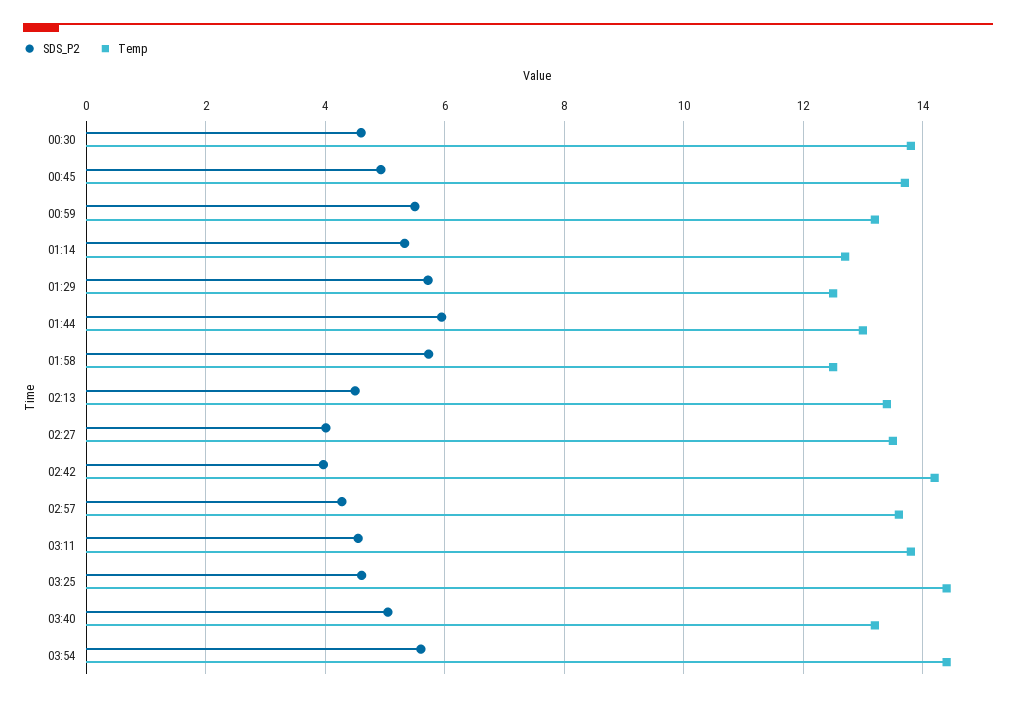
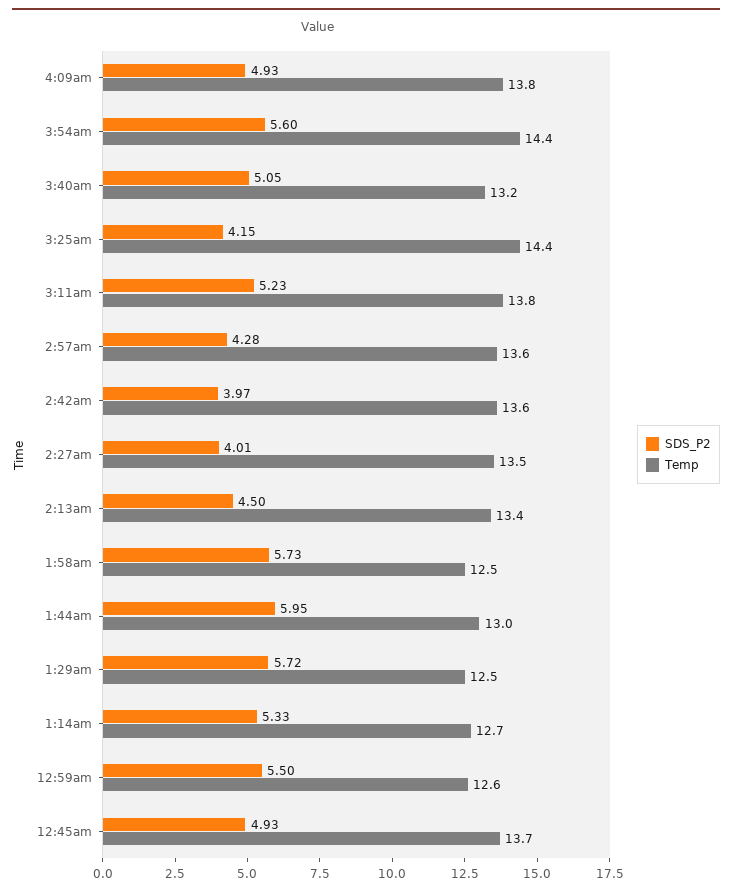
SDS_P2, 00:30: 4.6 -> none
Temp, 00:30: 13.8 -> none
Temp, 00:59: 13.2 -> 12.6
Temp, 02:42: 14.2 -> 13.6
SDS_P2, 03:11: 4.6 -> 5.23
SDS_P2, 03:25: 4.6 -> 4.15
SDS_P2, 4:09am: none -> 4.93
Temp, 4:09am: none -> 13.8

